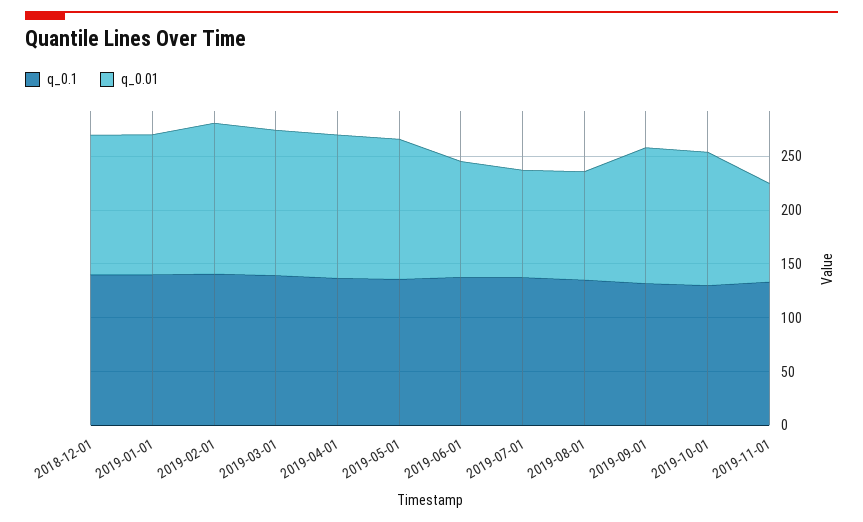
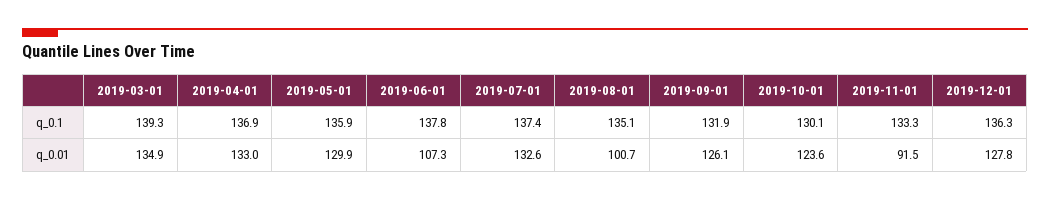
q_0.1, 2018-12-01: 140 -> none
q_0.01, 2018-12-01: 130 -> none
q_0.1, 2019-01-01: 140 -> none
q_0.01, 2019-01-01: 130 -> none
q_0.1, 2019-02-01: 140 -> none
q_0.01, 2019-02-01: 140 -> none
q_0.01, 2019-07-01: 100 -> 132.6
q_0.1, 2019-12-01: none -> 136.3
q_0.01, 2019-12-01: none -> 127.8

